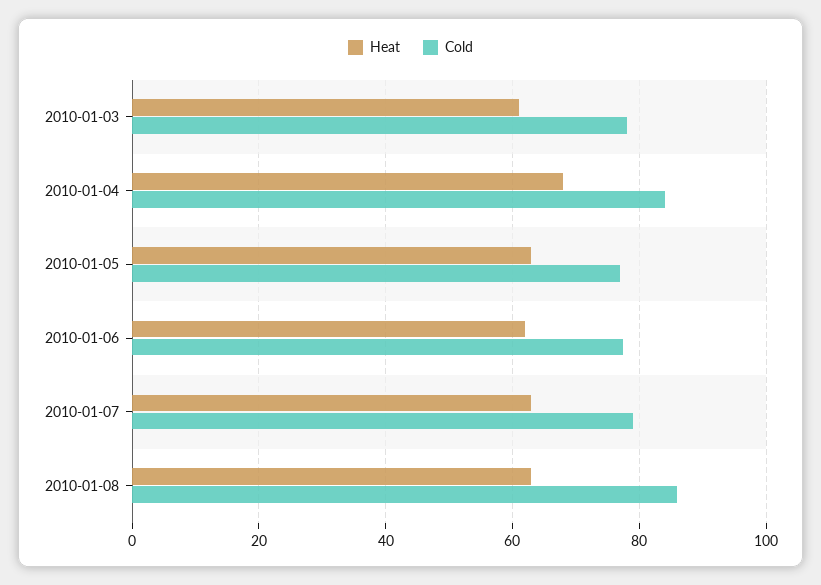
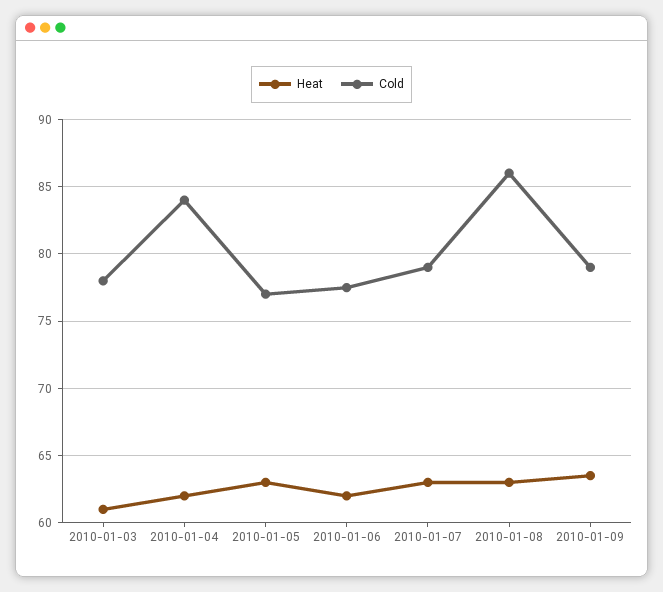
Heat, 2010-01-04: 68 -> 62
Heat, 2010-01-09: none -> 63.5
Cold, 2010-01-09: none -> 79

